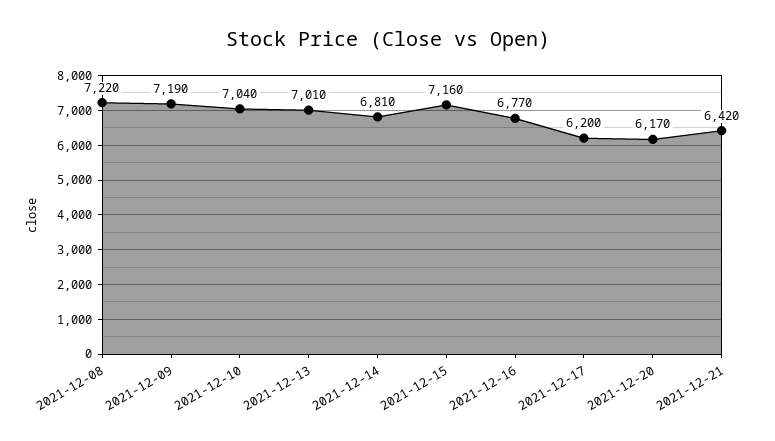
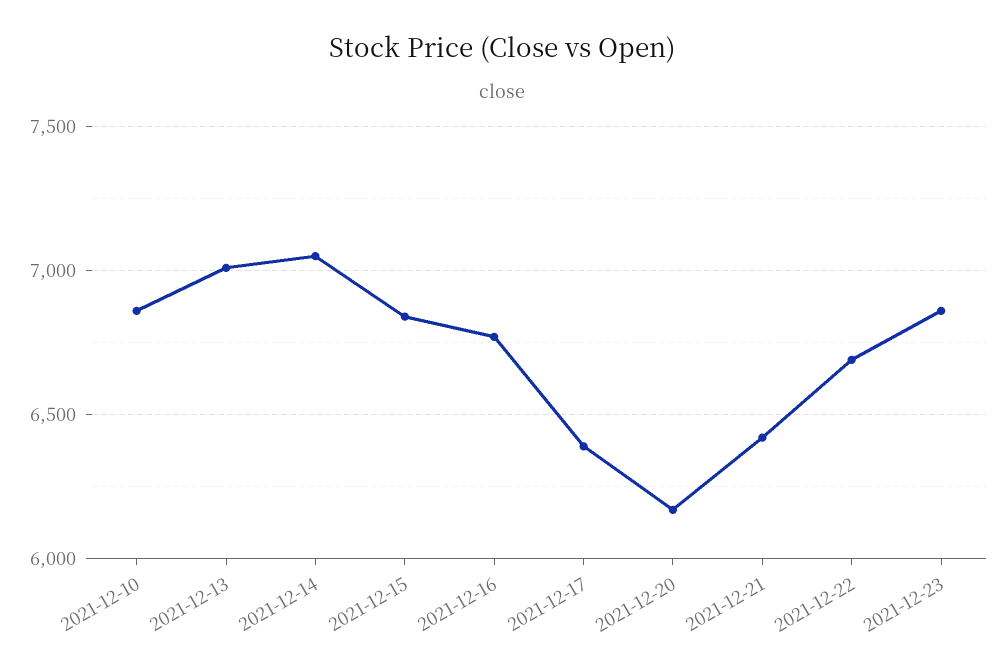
2021-12-08: 7220 -> none
2021-12-09: 7190 -> none
2021-12-10: 7040 -> 6850
2021-12-14: 6810 -> 7050
2021-12-15: 7160 -> 6850
2021-12-17: 6200 -> 6400
2021-12-22: none -> 6700
2021-12-23: none -> 6850

